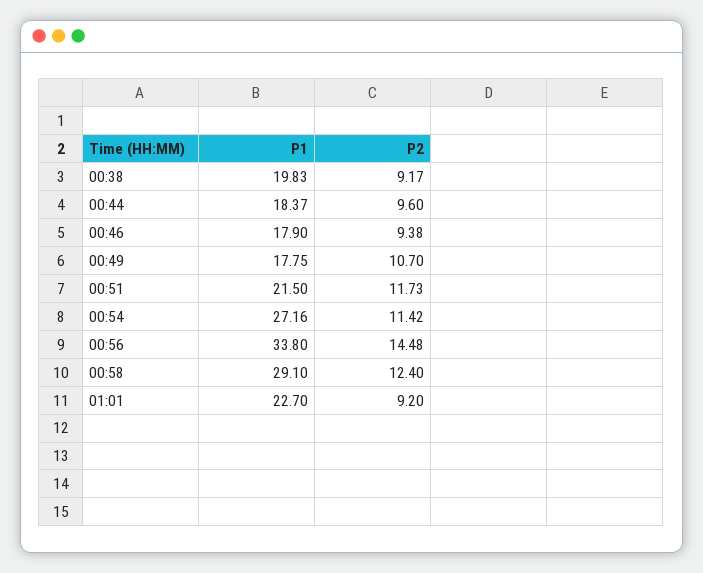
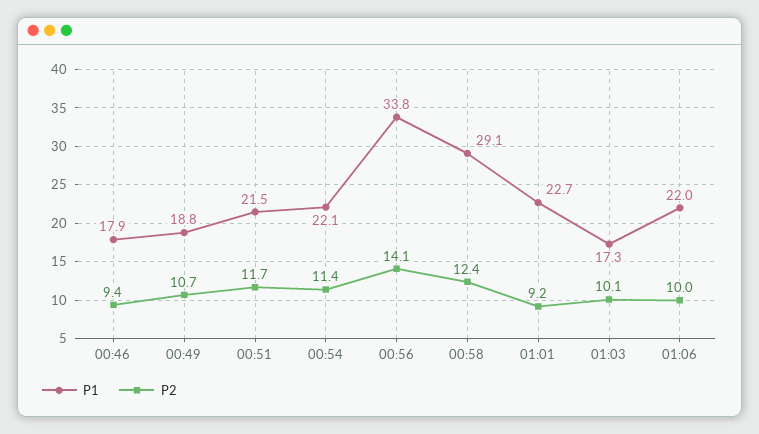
P1, 00:38: 19.83 -> none
P2, 00:38: 9.17 -> none
P1, 00:44: 18.37 -> none
P2, 00:44: 9.6 -> none
P1, 00:49: 17.75 -> 18.8
P1, 00:54: 27.16 -> 22.1
P2, 00:56: 14.48 -> 14.1
P1, 01:03: none -> 17.3
P2, 01:03: none -> 10.1
P1, 01:06: none -> 22
P2, 01:06: none -> 10

